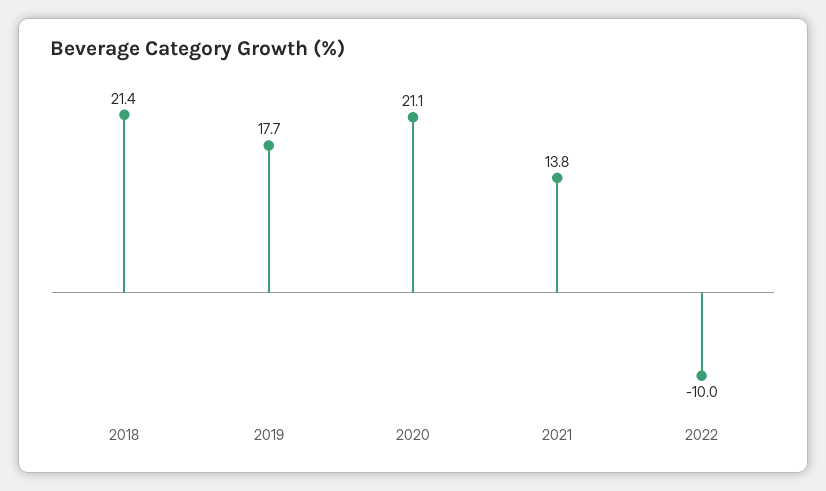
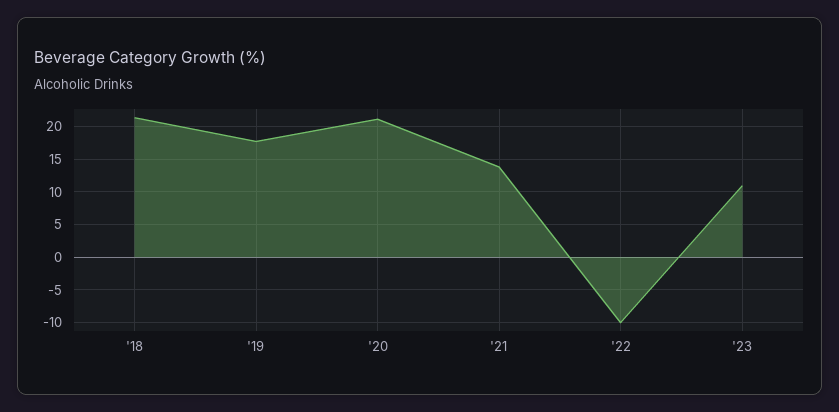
'23: none -> 11

